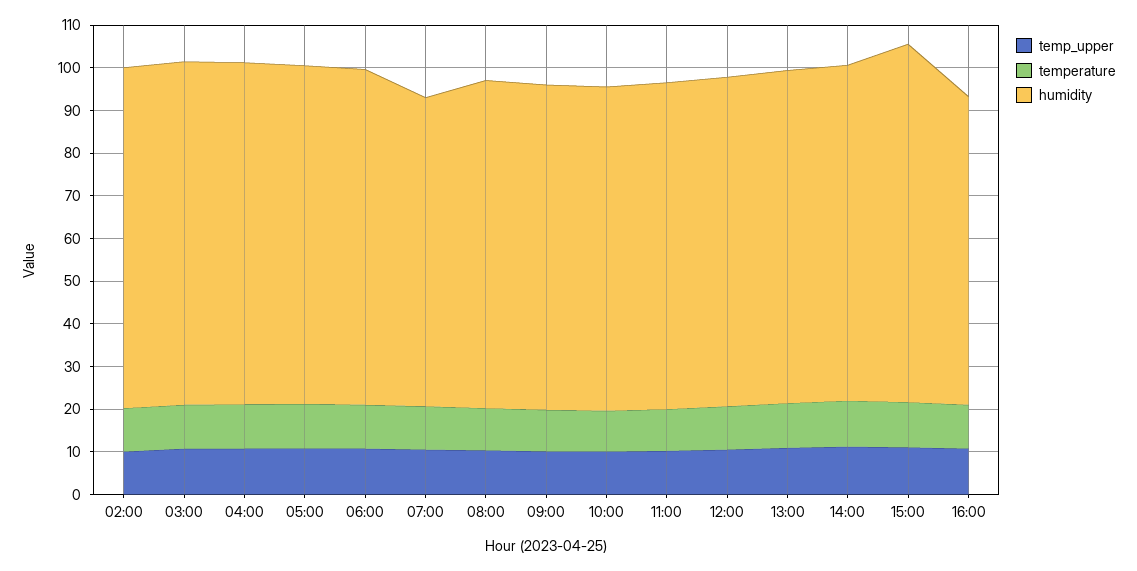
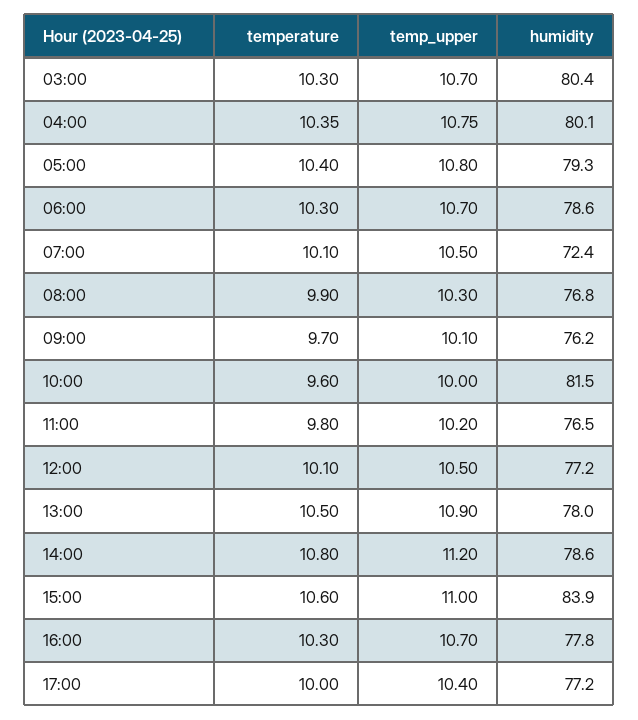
temp_upper, 02:00: 10 -> none
temperature, 02:00: 10 -> none
humidity, 02:00: 80 -> none
humidity, 10:00: 76 -> 81.5
humidity, 16:00: 72 -> 77.8
temperature, 17:00: none -> 10
temp_upper, 17:00: none -> 10.4
humidity, 17:00: none -> 77.2

